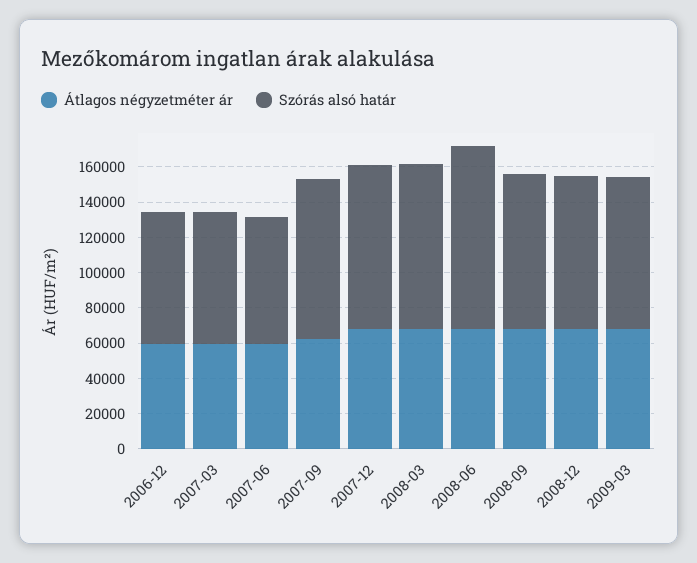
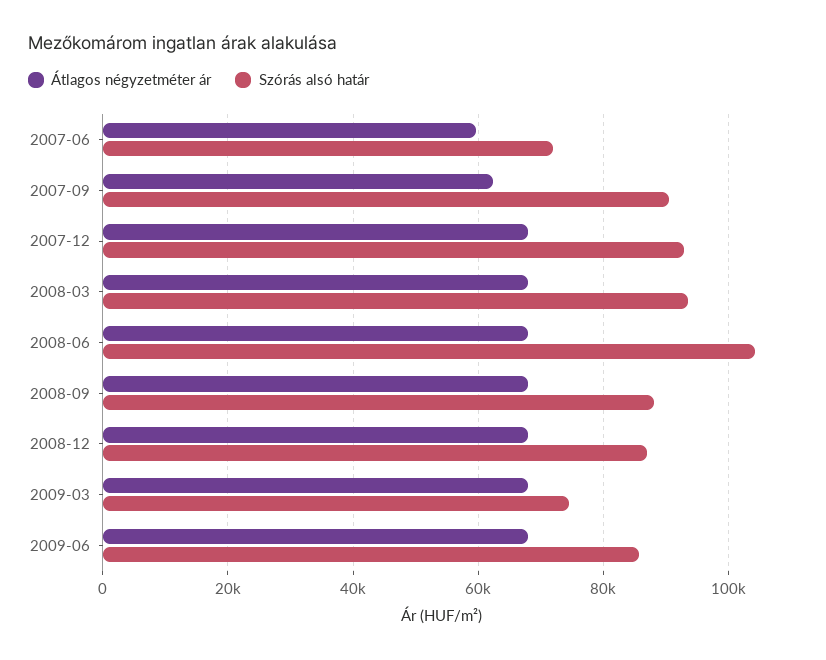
Átlagos négyzetméter ár, 2006-12: 60000 -> none
Szórás alsó határ, 2006-12: 75000 -> none
Átlagos négyzetméter ár, 2007-03: 60000 -> none
Szórás alsó határ, 2007-03: 75000 -> none
Szórás alsó határ, 2009-03: 85000 -> 74000
Átlagos négyzetméter ár, 2009-06: none -> 68000
Szórás alsó határ, 2009-06: none -> 86000

